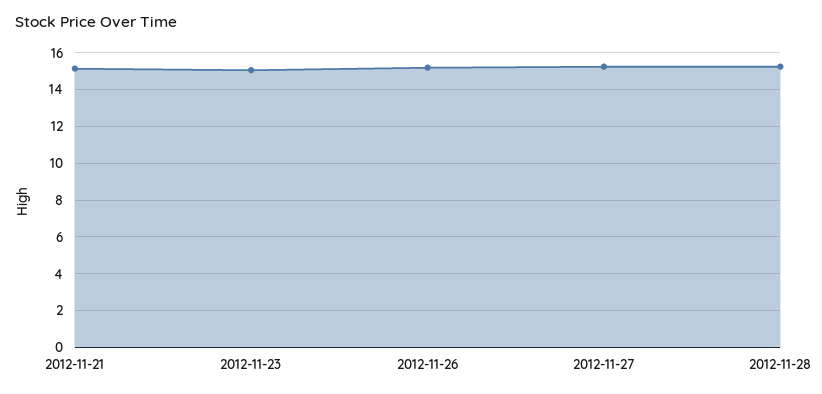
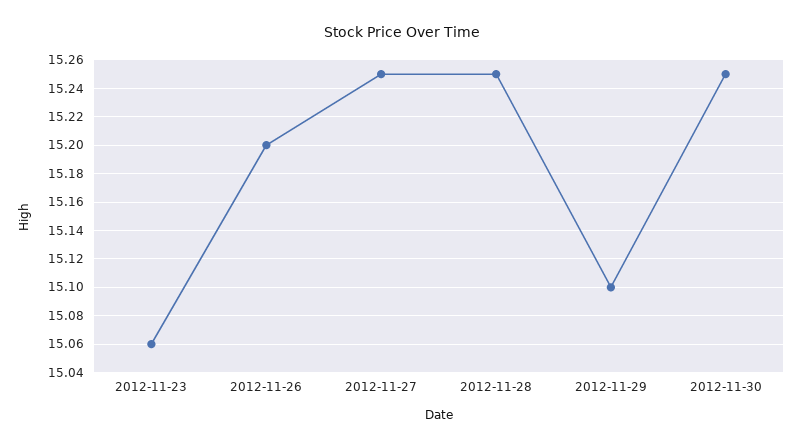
2012-11-21: 15 -> none
2012-11-29: none -> 15.1
2012-11-30: none -> 15.25

